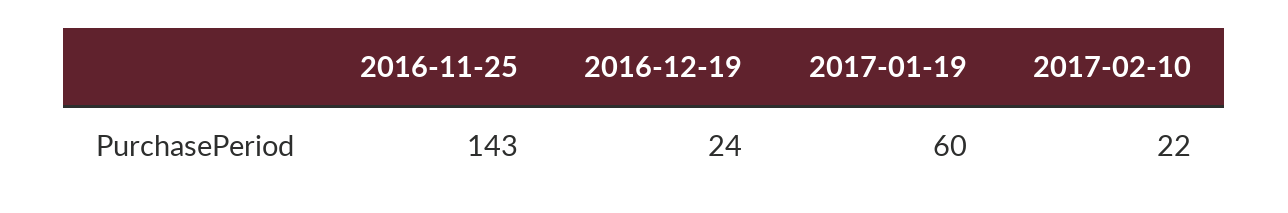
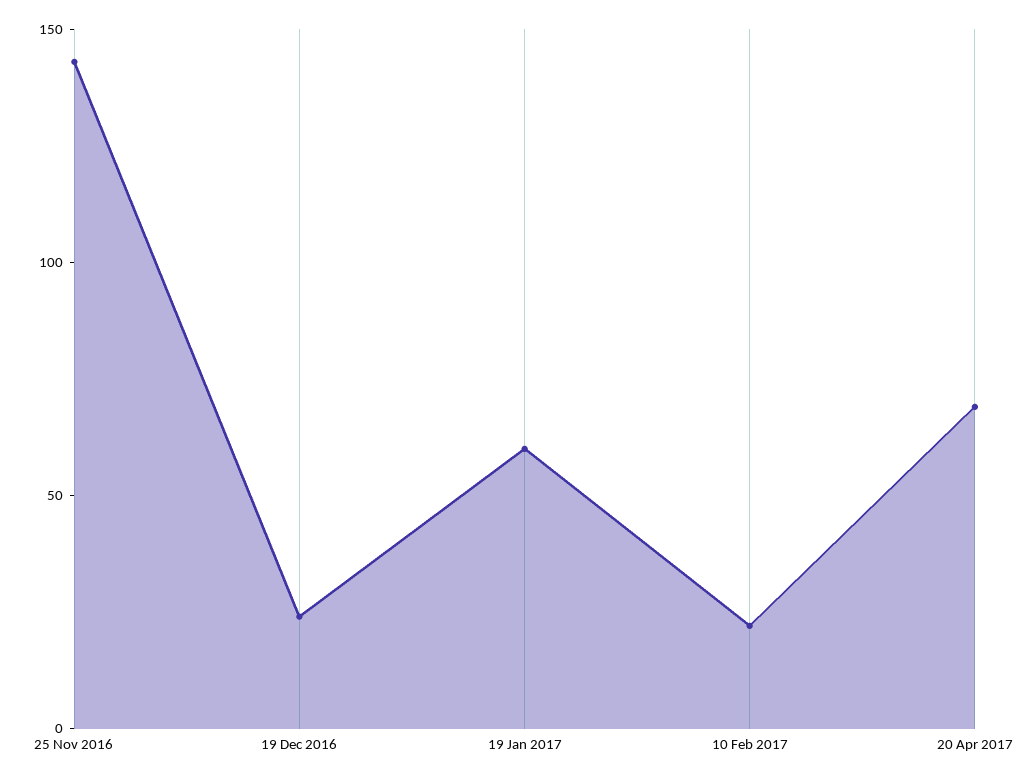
20 Apr 2017: none -> 70

